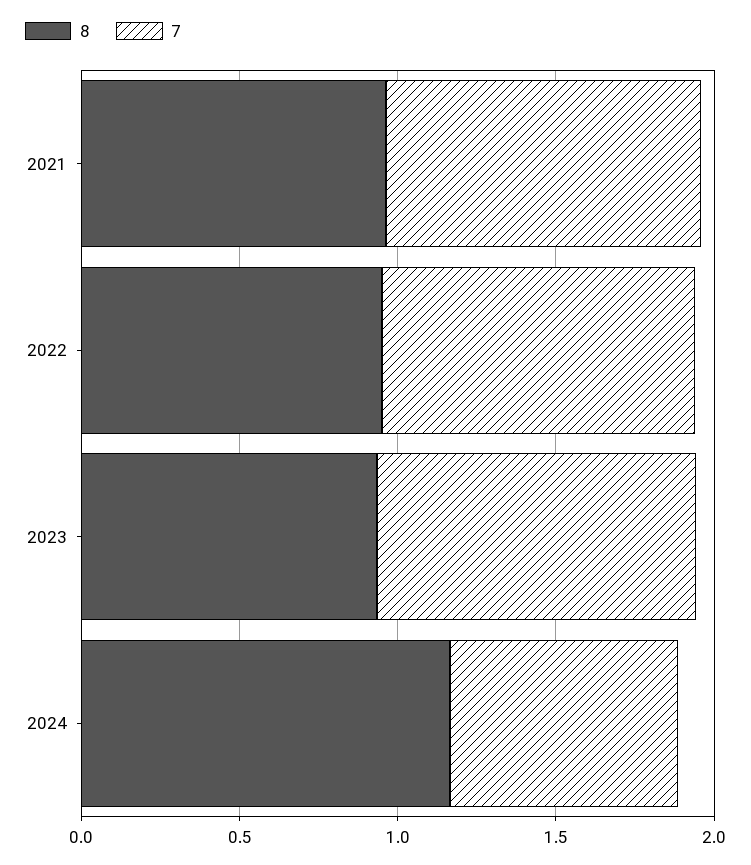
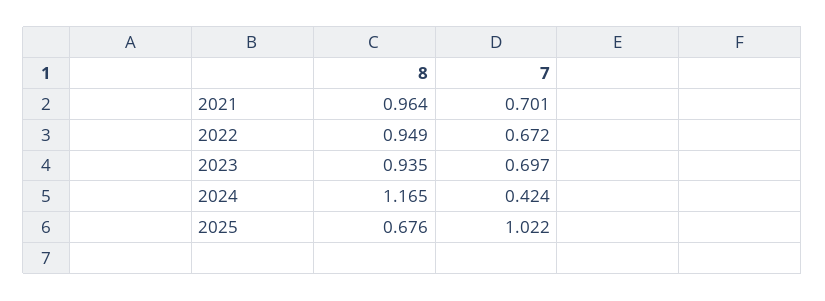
7, 2021: 1 -> 0.701
7, 2022: 1 -> 0.672
7, 2023: 1 -> 0.697
7, 2024: 0.7 -> 0.424
8, 2025: none -> 0.676
7, 2025: none -> 1.022

